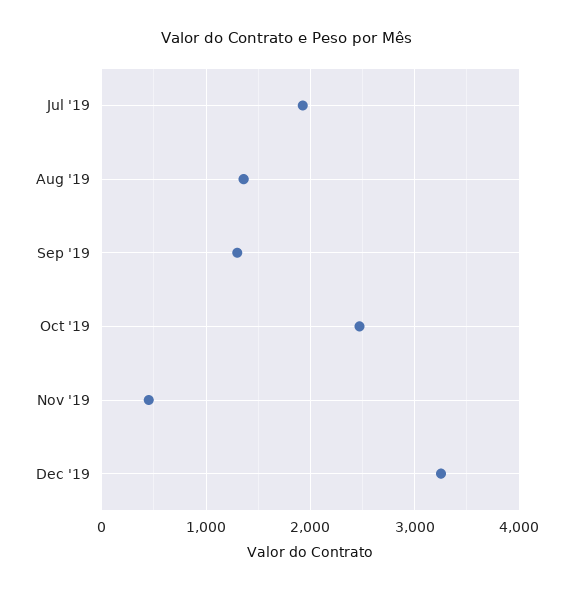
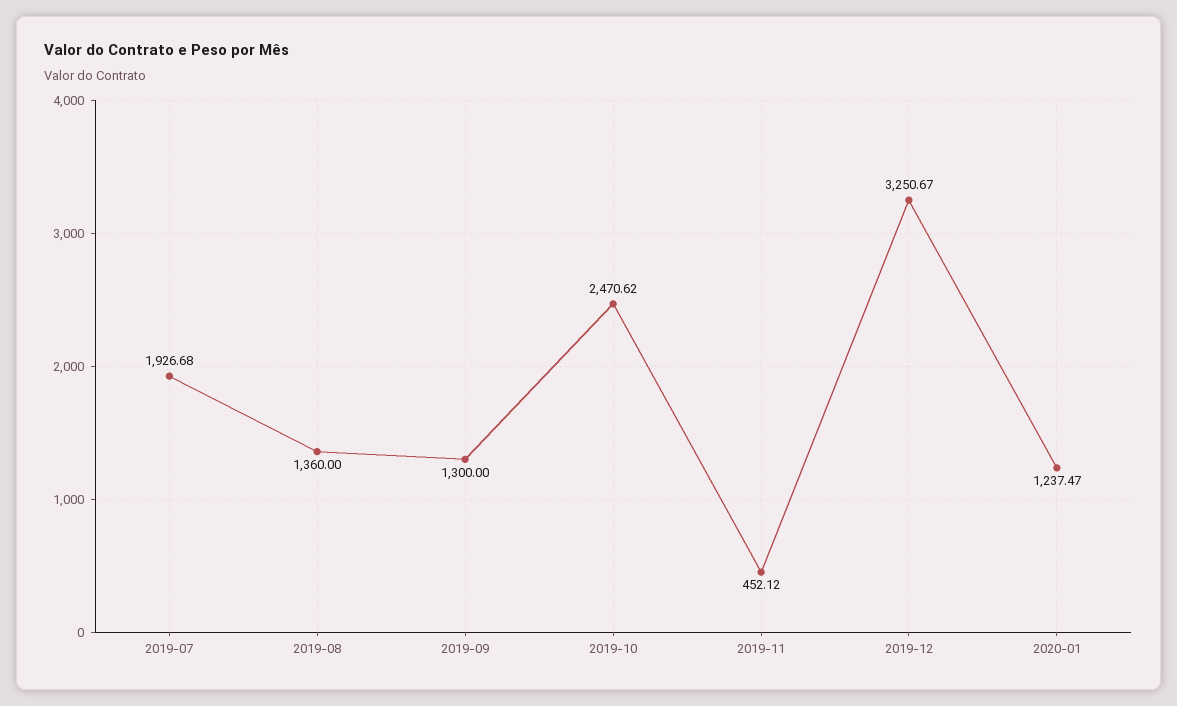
2020-01: none -> 1237.47

